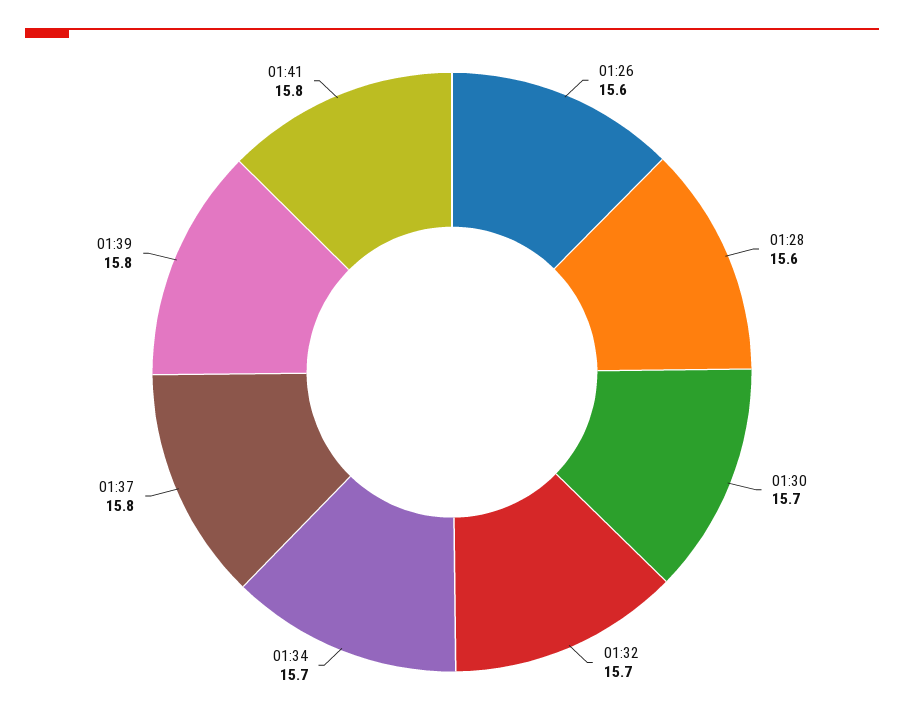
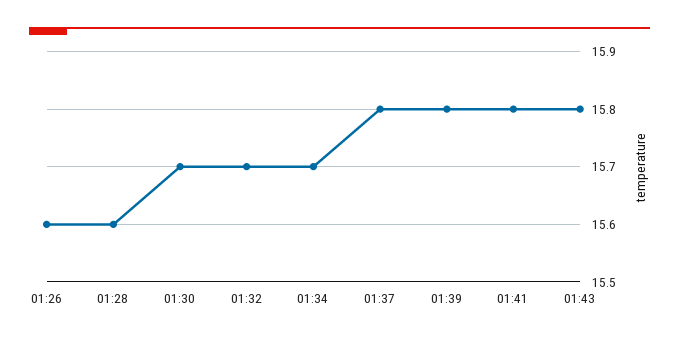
01:43: none -> 15.8

